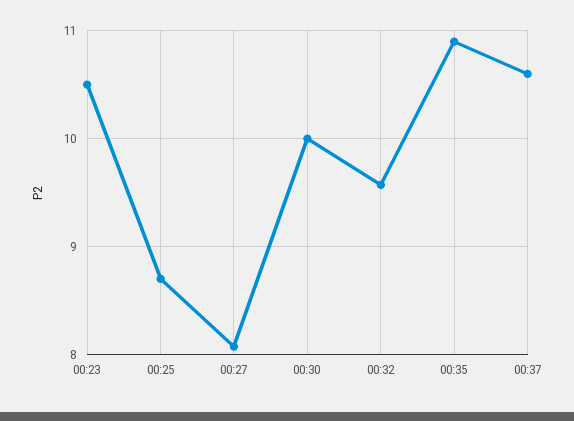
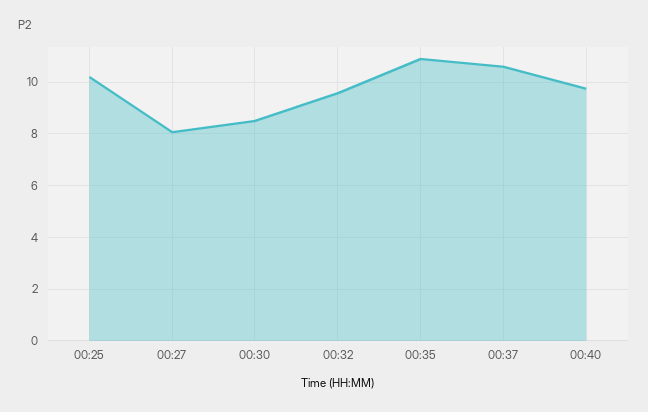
00:23: 10.5 -> none
00:25: 8.7 -> 10.25
00:30: 10 -> 8.5
00:40: none -> 9.75

